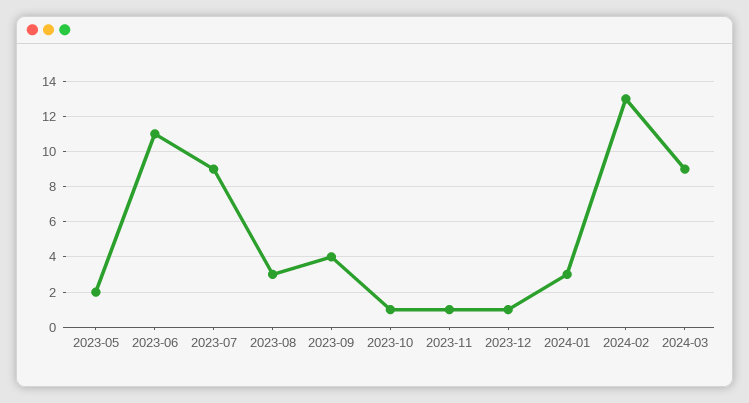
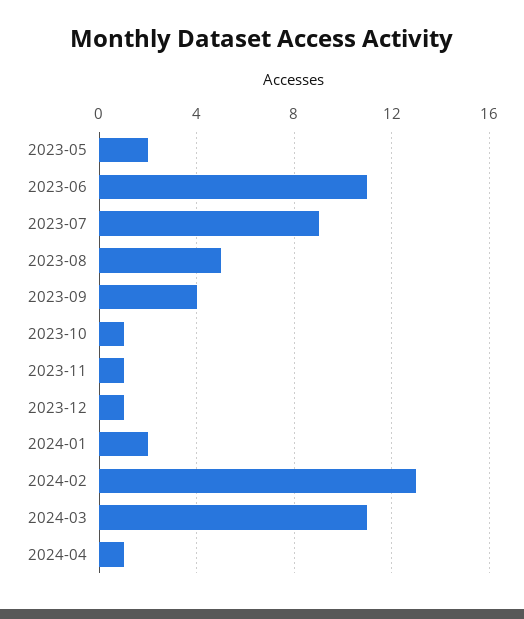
2023-08: 3 -> 5
2024-01: 3 -> 2
2024-03: 9 -> 11
2024-04: none -> 1

